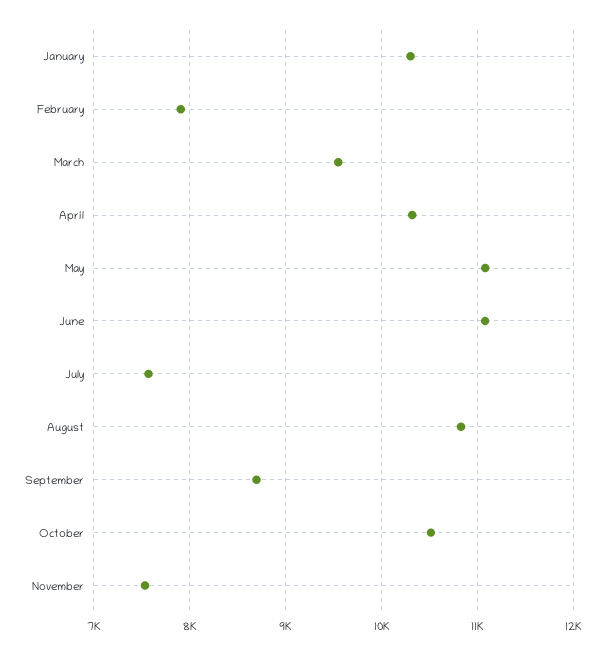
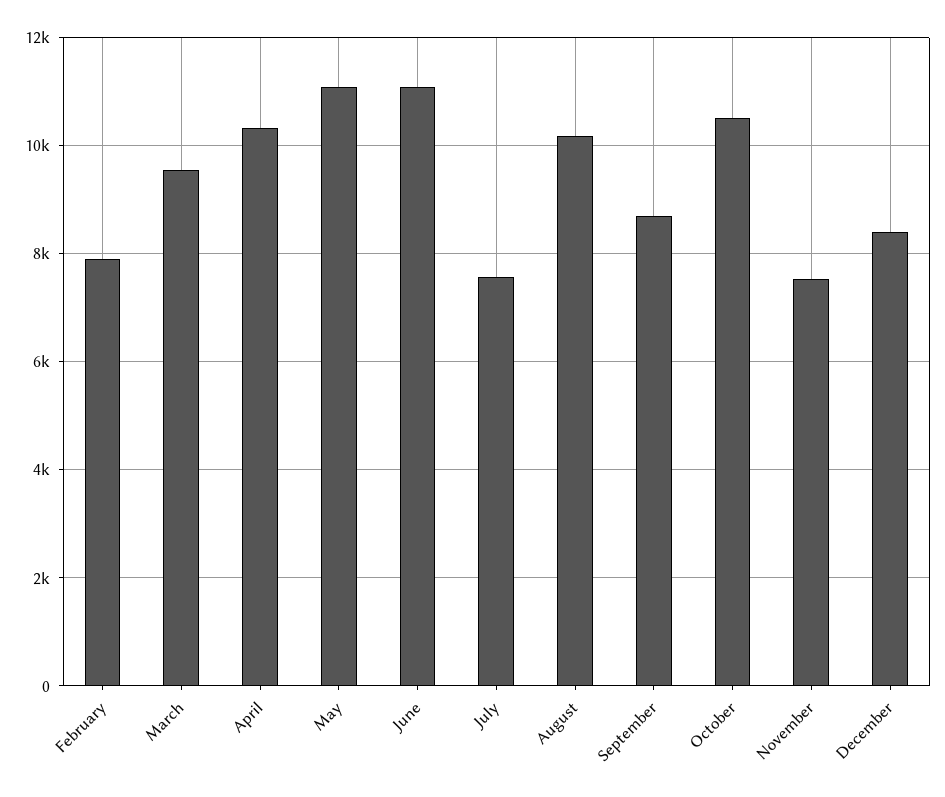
January: 10300 -> none
August: 10800 -> 10200
December: none -> 8400

